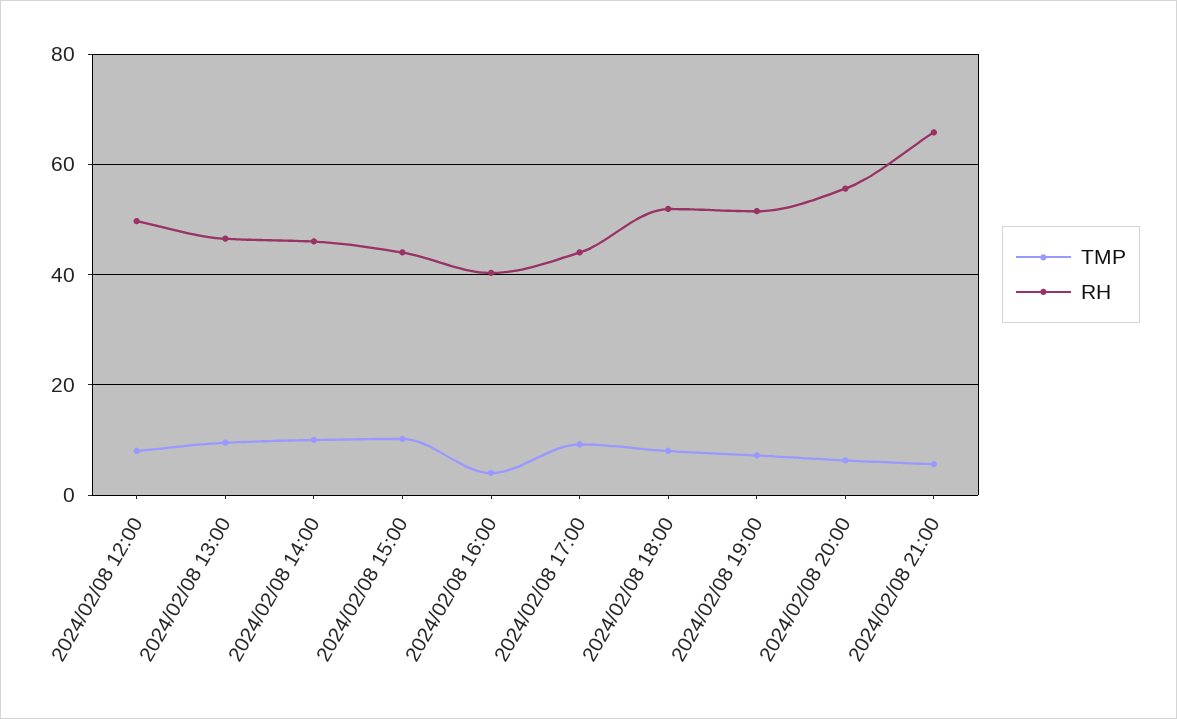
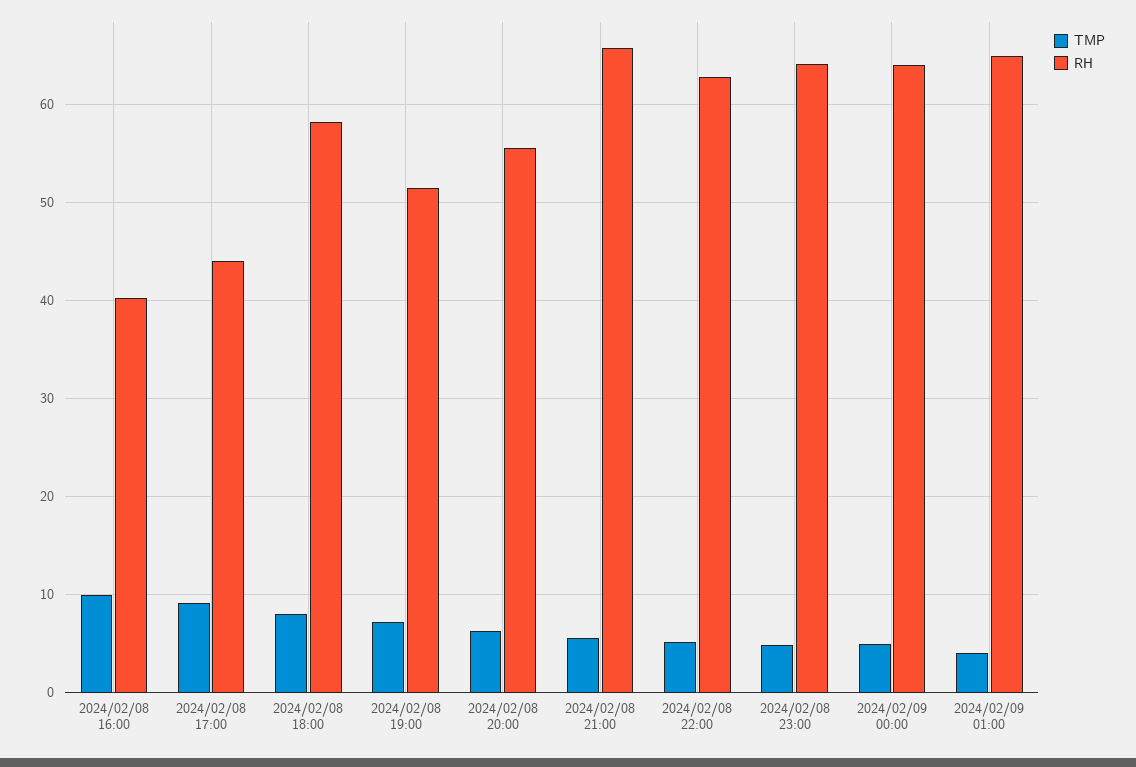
TMP, 2024/02/08 12:00: 8 -> none
RH, 2024/02/08 12:00: 50 -> none
TMP, 2024/02/08 13:00: 10 -> none
RH, 2024/02/08 13:00: 46 -> none
TMP, 2024/02/08 14:00: 10 -> none
RH, 2024/02/08 14:00: 46 -> none
TMP, 2024/02/08 15:00: 10 -> none
RH, 2024/02/08 15:00: 44 -> none
TMP, 2024/02/08 16:00: 4 -> 10
RH, 2024/02/08 18:00: 52 -> 58
TMP, 2024/02/08 22:00: none -> 5
RH, 2024/02/08 22:00: none -> 63
TMP, 2024/02/08 23:00: none -> 5
RH, 2024/02/08 23:00: none -> 64
TMP, 2024/02/09 00:00: none -> 5
RH, 2024/02/09 00:00: none -> 64
TMP, 2024/02/09 01:00: none -> 4
RH, 2024/02/09 01:00: none -> 65

